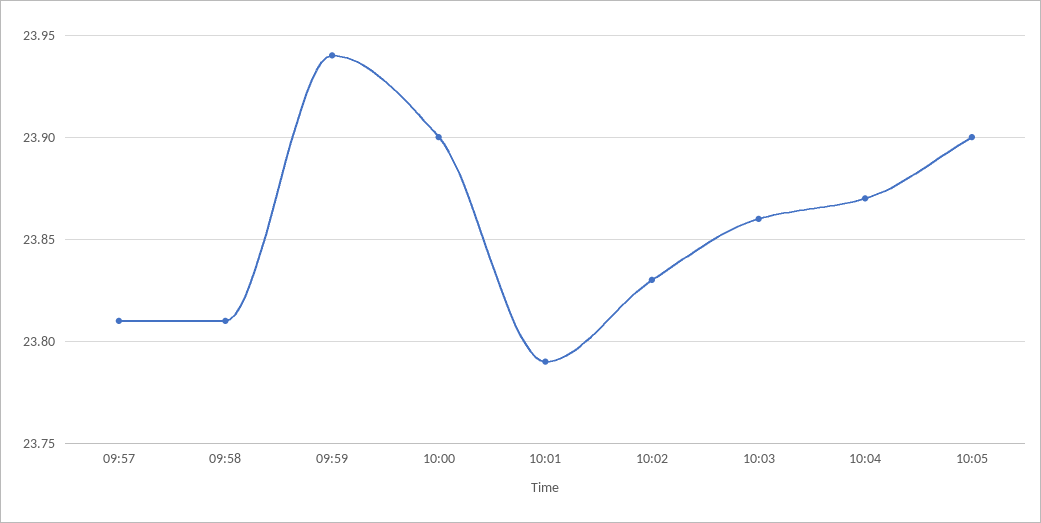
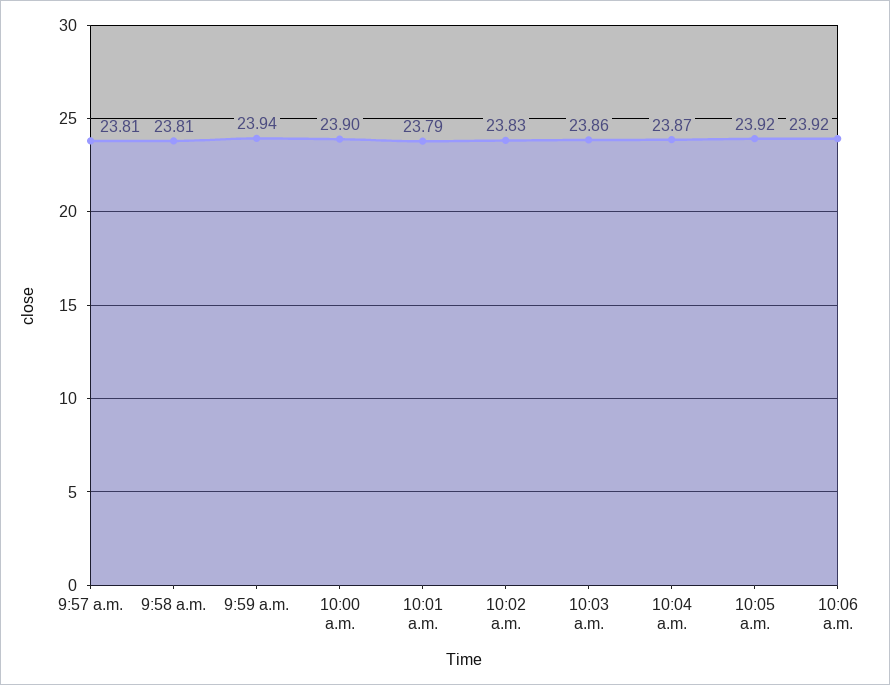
10:05: 23.9 -> 23.92
10:06 a.m.: none -> 23.92

